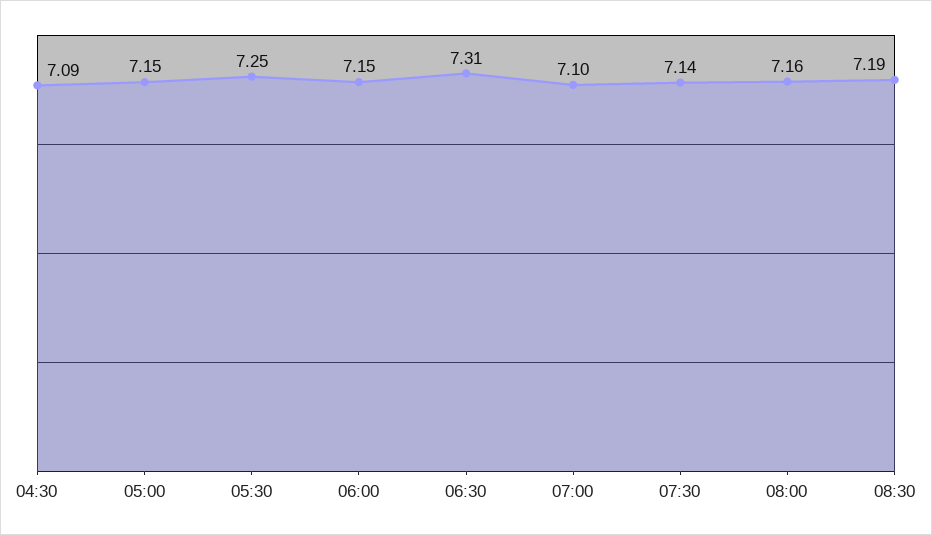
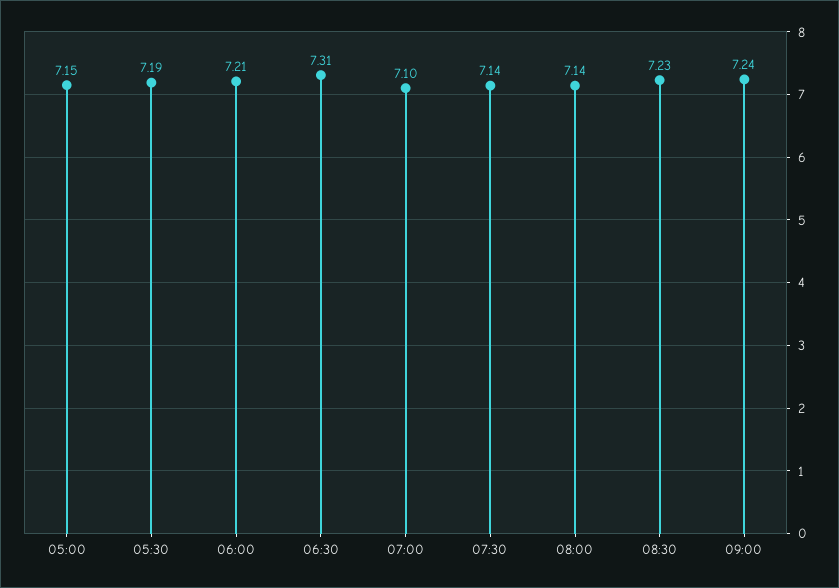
04:30: 7.09 -> none
05:30: 7.25 -> 7.19
06:00: 7.15 -> 7.21
08:00: 7.16 -> 7.14
08:30: 7.19 -> 7.23
09:00: none -> 7.24

